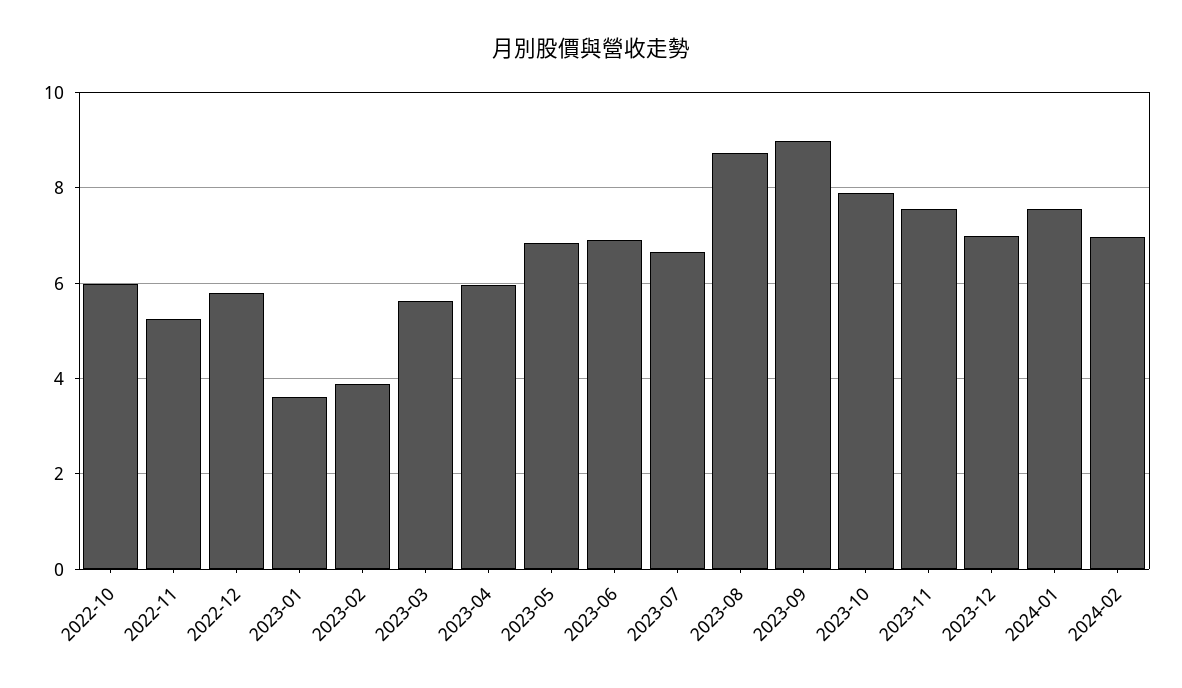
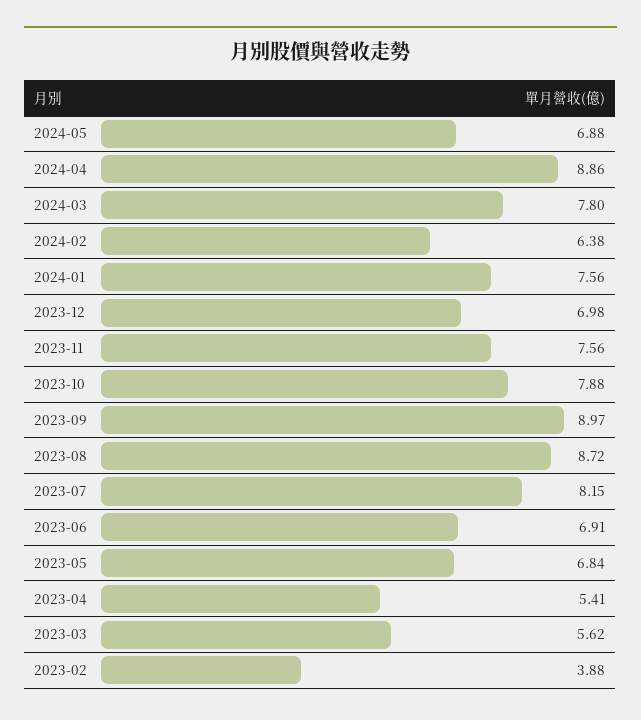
2022-10: 6 -> none
2022-11: 5.2 -> none
2022-12: 5.8 -> none
2023-01: 3.6 -> none
2023-04: 6 -> 5.41
2023-07: 6.6 -> 8.15
2024-02: 7 -> 6.38
2024-05: none -> 6.88
2024-04: none -> 8.86
2024-03: none -> 7.8

